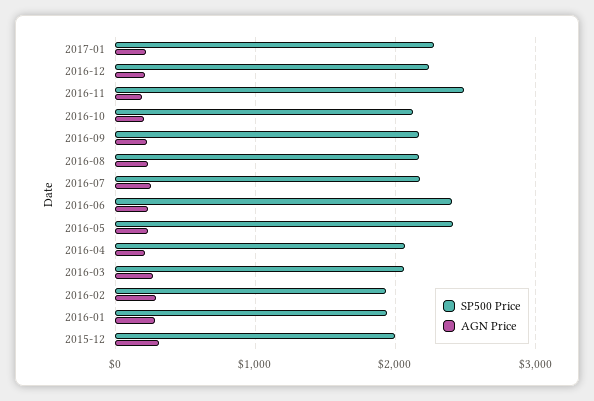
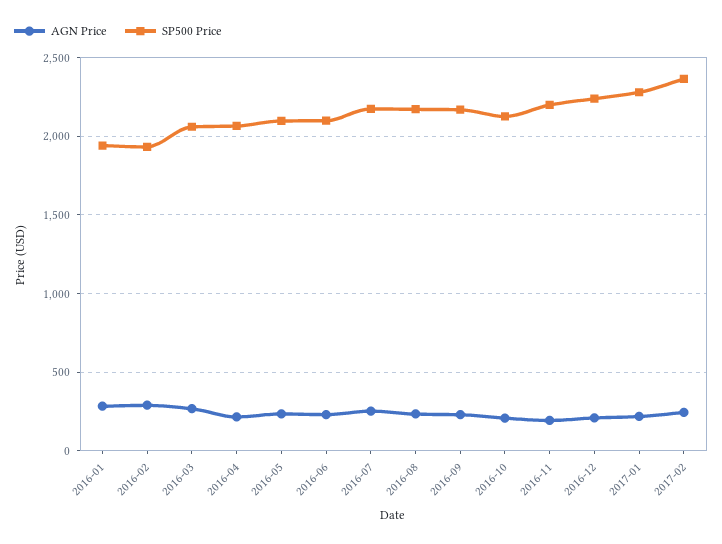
SP500 Price, 2016-11: 2500 -> 2200
SP500 Price, 2016-06: 2400 -> 2100
SP500 Price, 2016-05: 2400 -> 2100
SP500 Price, 2015-12: 2000 -> none
AGN Price, 2015-12: 300 -> none
AGN Price, 2017-02: none -> 250
SP500 Price, 2017-02: none -> 2350

